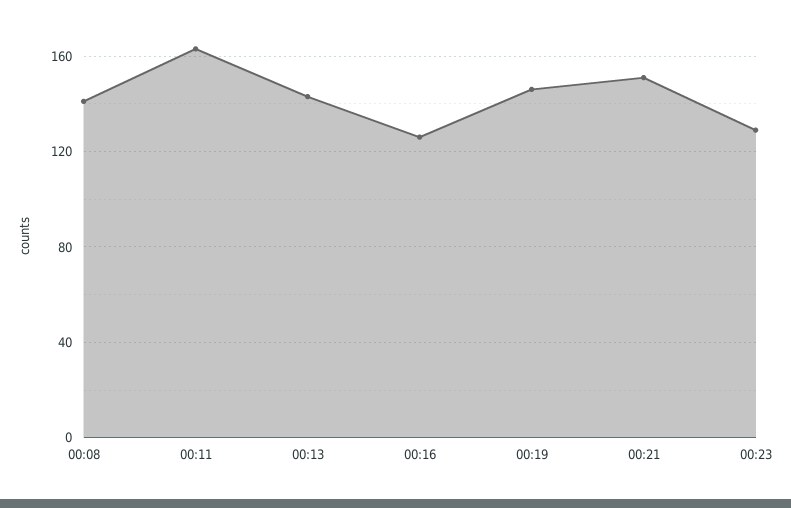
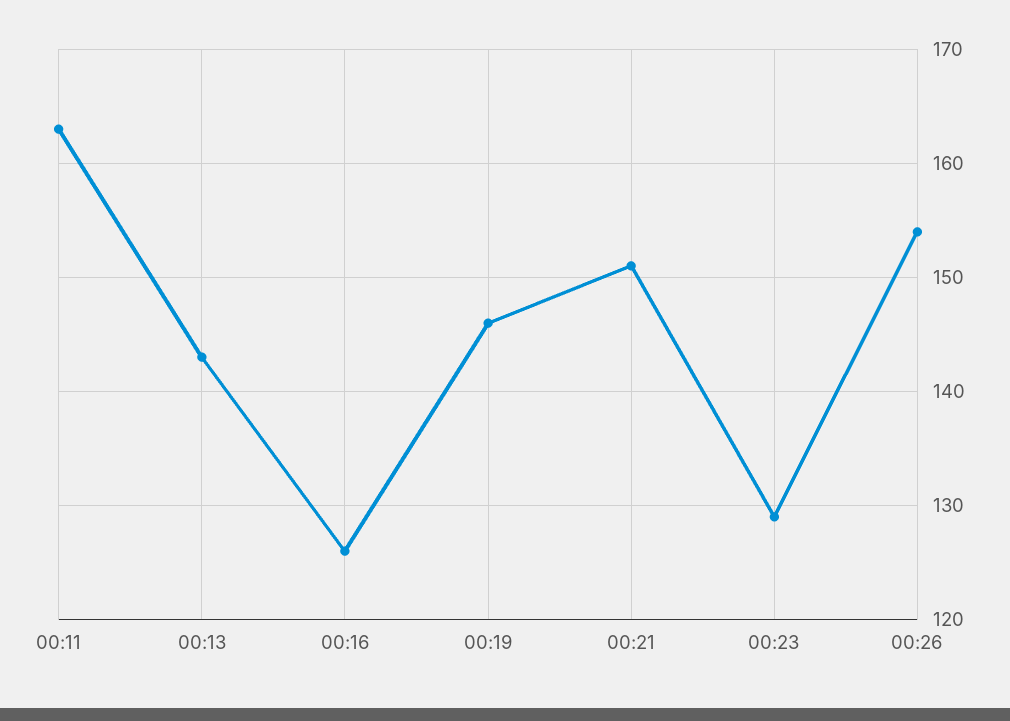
00:08: 140 -> none
00:26: none -> 154

